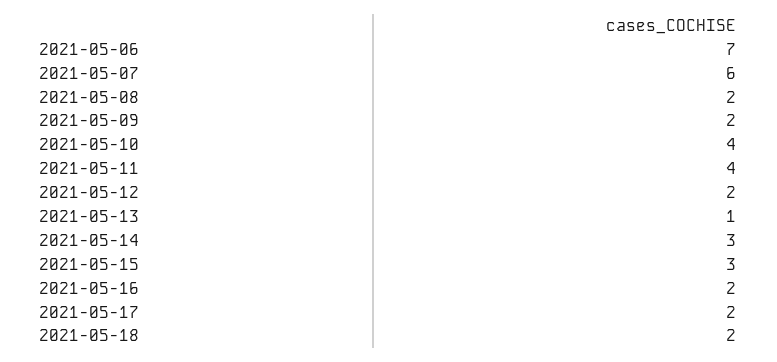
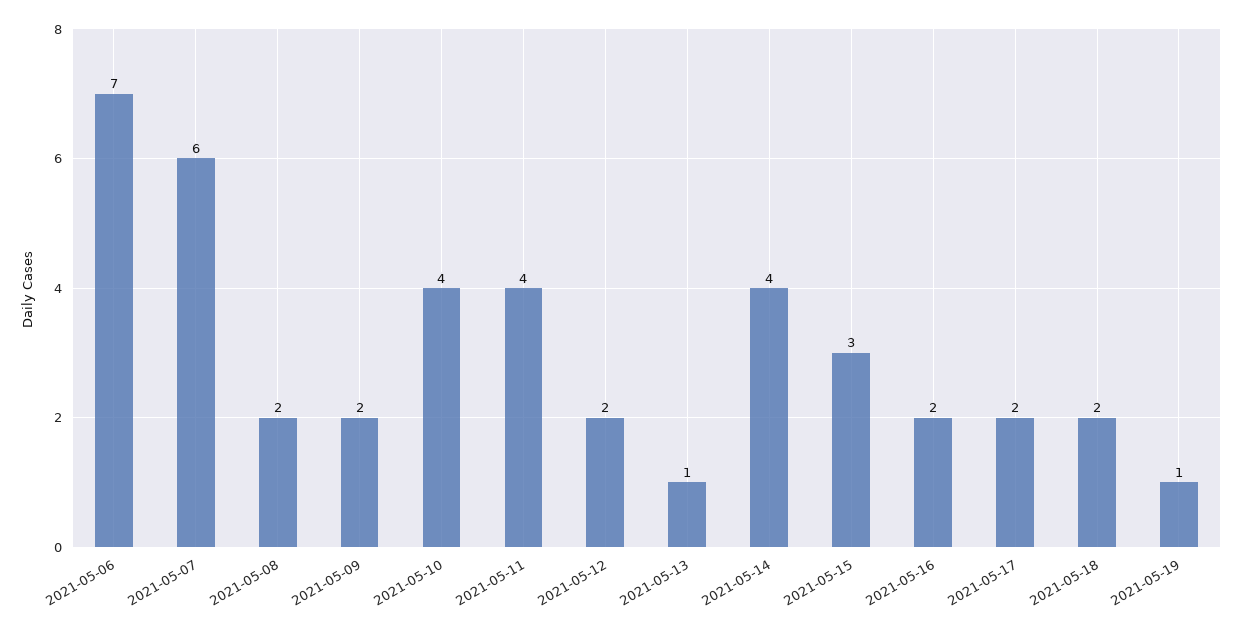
2021-05-14: 3 -> 4
2021-05-19: none -> 1

